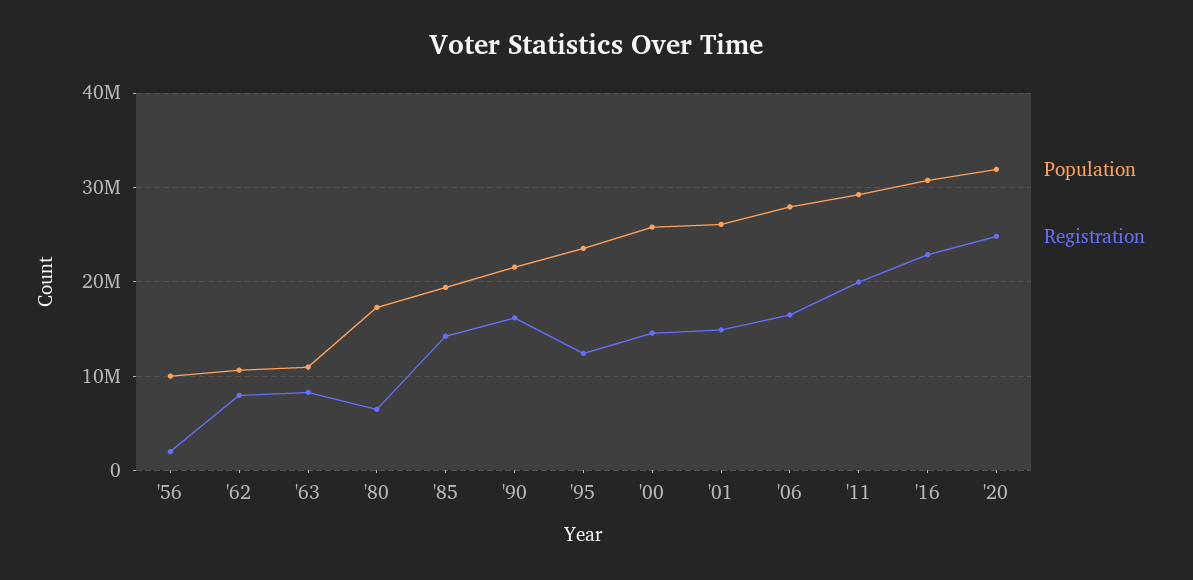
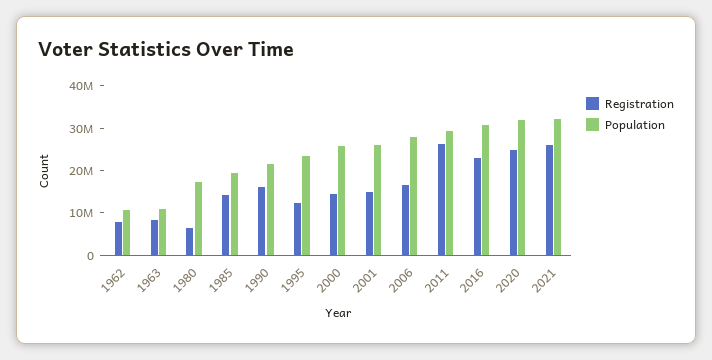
Population, '56: 10000000 -> none
Registration, '56: 2000000 -> none
Registration, '11: 20000000 -> 26000000
Registration, 2021: none -> 26000000
Population, 2021: none -> 32000000

